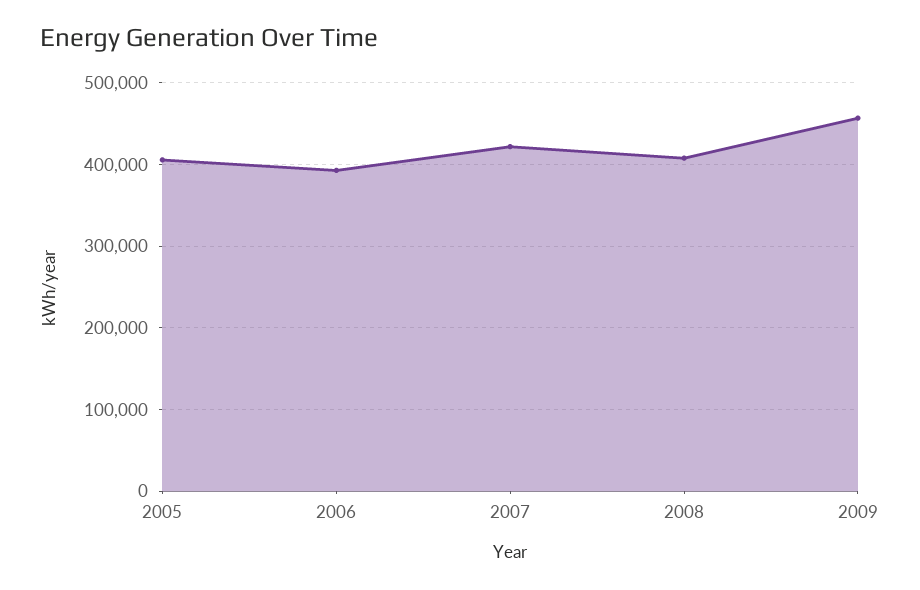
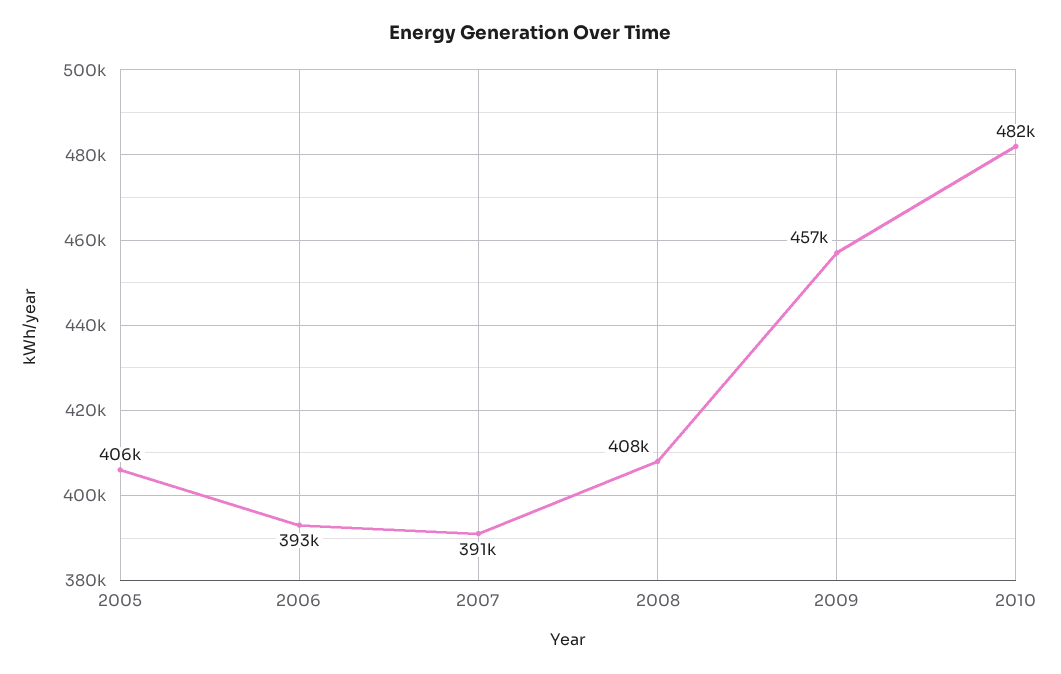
2007: 420000 -> 391000
2010: none -> 482000

